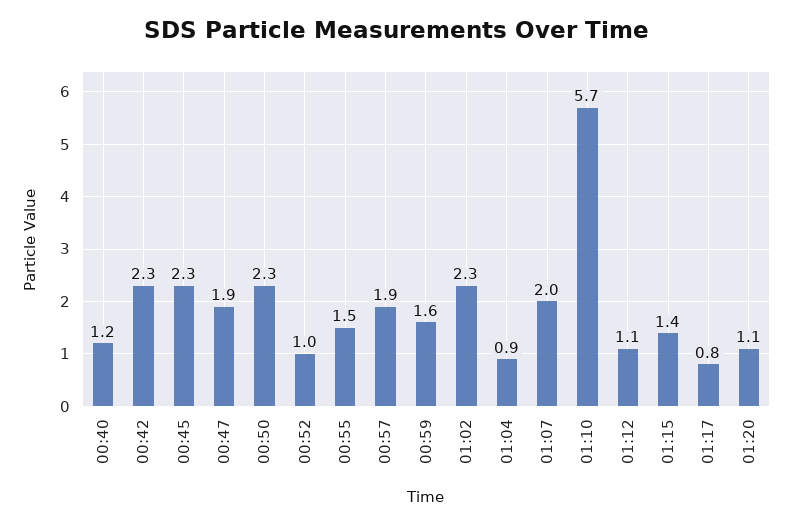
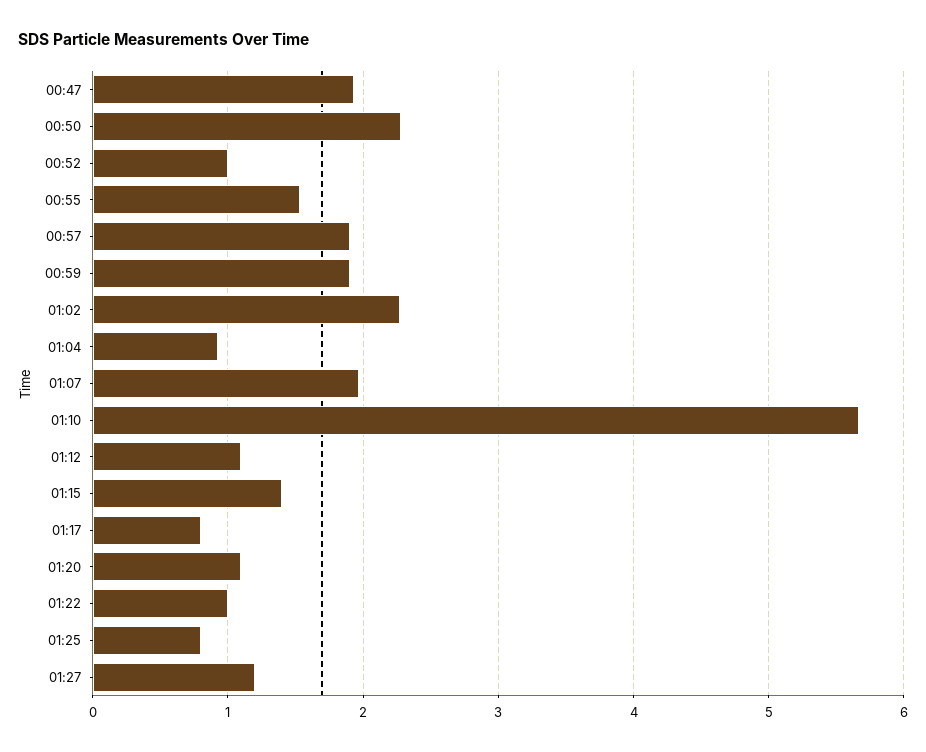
00:40: 1.2 -> none
00:42: 2.3 -> none
00:45: 2.3 -> none
00:59: 1.6 -> 1.9
01:22: none -> 1
01:25: none -> 0.8
01:27: none -> 1.2

